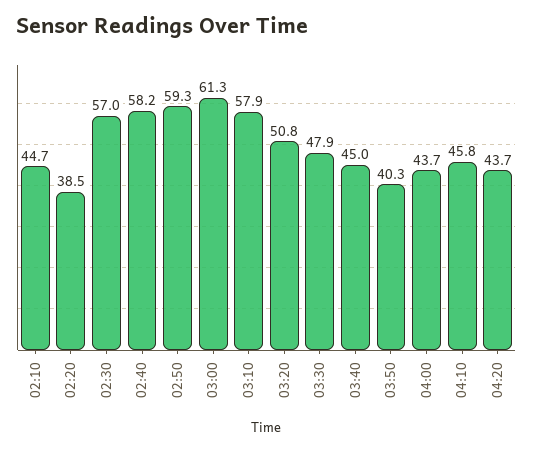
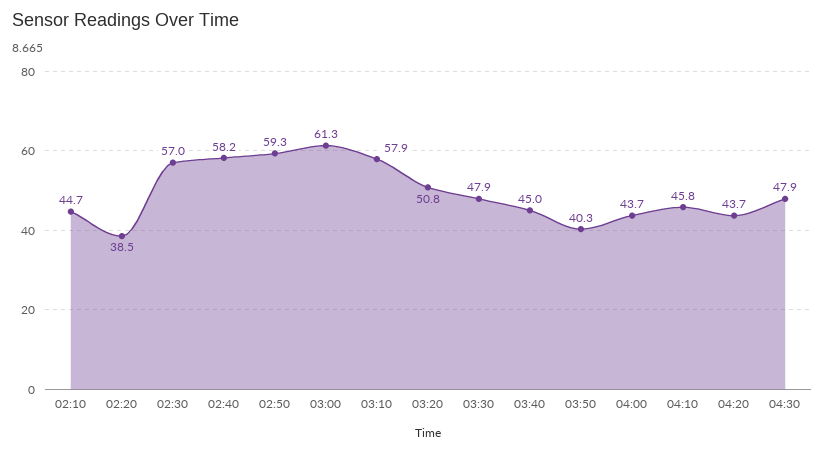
04:30: none -> 47.9

